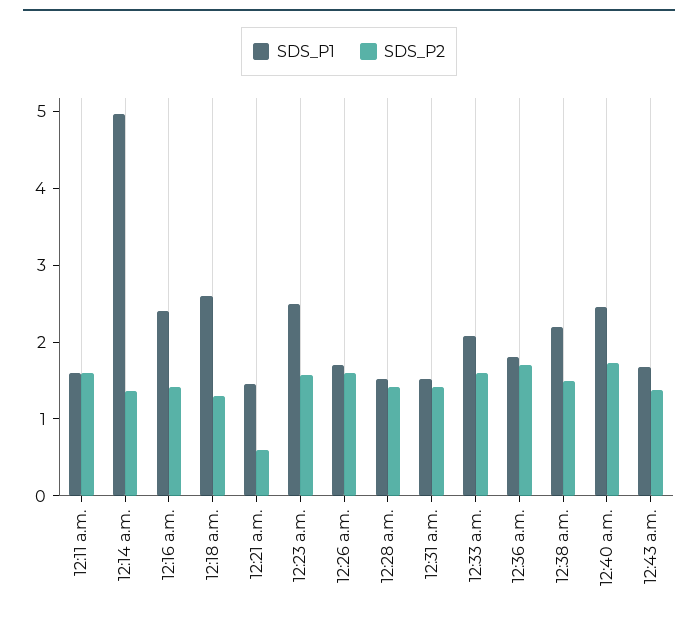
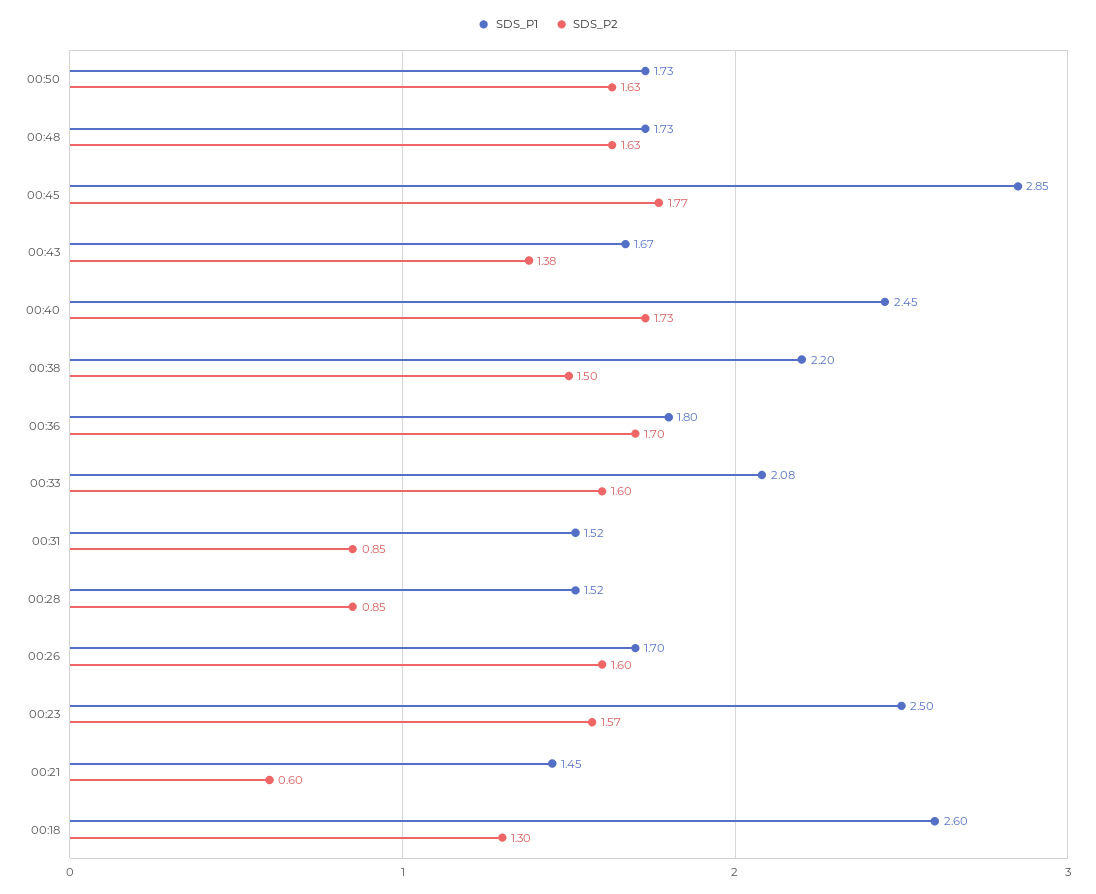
SDS_P1, 12:11 a.m.: 1.6 -> none
SDS_P2, 12:11 a.m.: 1.6 -> none
SDS_P1, 12:14 a.m.: 5 -> none
SDS_P2, 12:14 a.m.: 1.4 -> none
SDS_P1, 12:16 a.m.: 2.4 -> none
SDS_P2, 12:16 a.m.: 1.4 -> none
SDS_P2, 12:28 a.m.: 1.4 -> 0.85
SDS_P2, 12:31 a.m.: 1.4 -> 0.85
SDS_P1, 00:50: none -> 1.73
SDS_P2, 00:50: none -> 1.63
SDS_P1, 00:48: none -> 1.73
SDS_P2, 00:48: none -> 1.63
SDS_P1, 00:45: none -> 2.85
SDS_P2, 00:45: none -> 1.77

